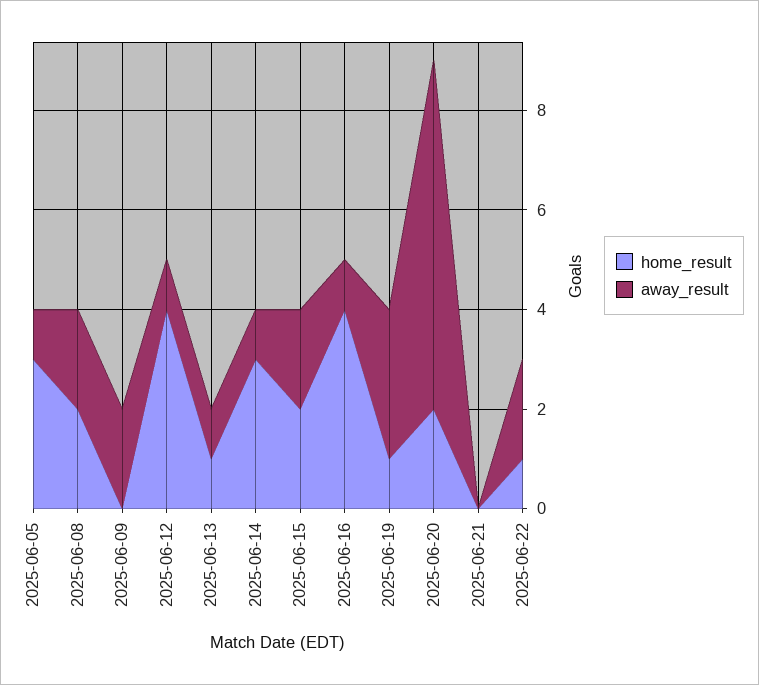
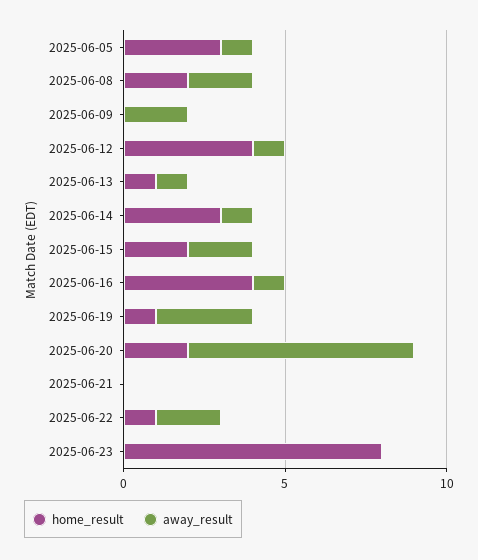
home_result, 2025-06-23: none -> 8
away_result, 2025-06-23: none -> 0

